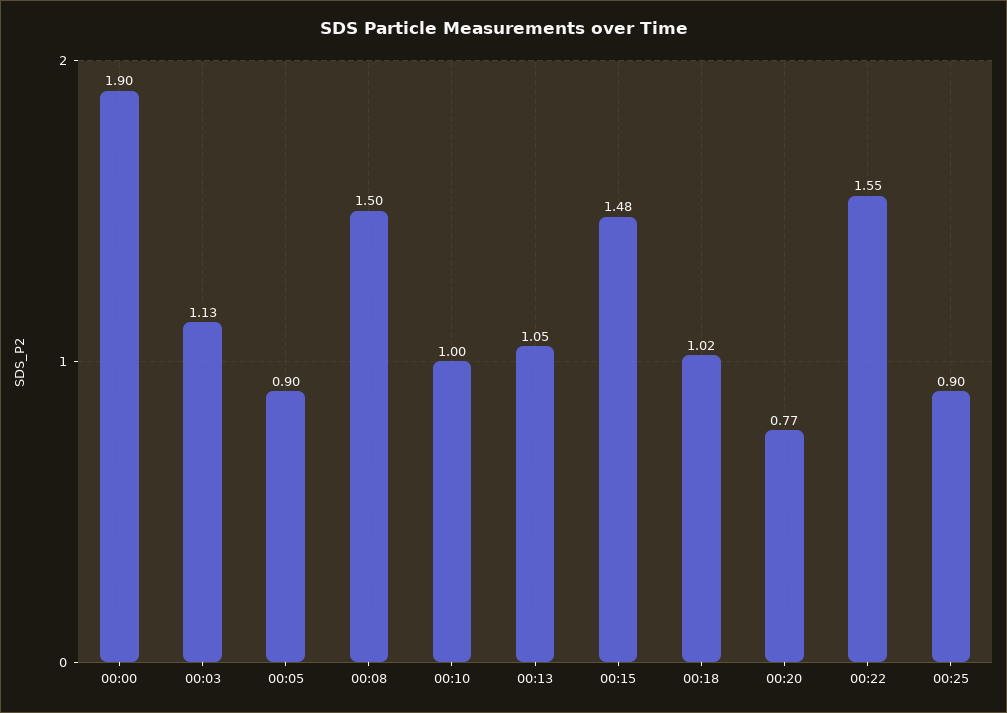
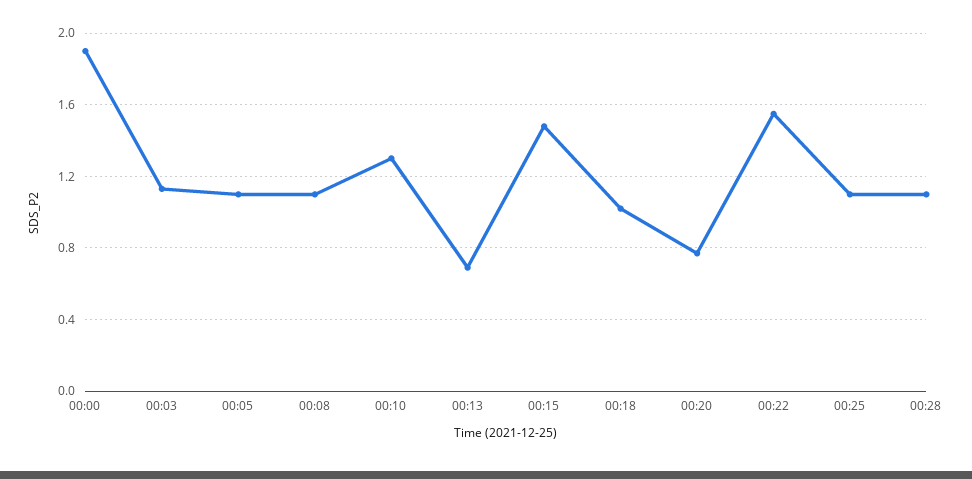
00:05: 0.9 -> 1.1
00:08: 1.5 -> 1.1
00:10: 1 -> 1.3
00:13: 1.05 -> 0.7
00:25: 0.9 -> 1.1
00:28: none -> 1.1

